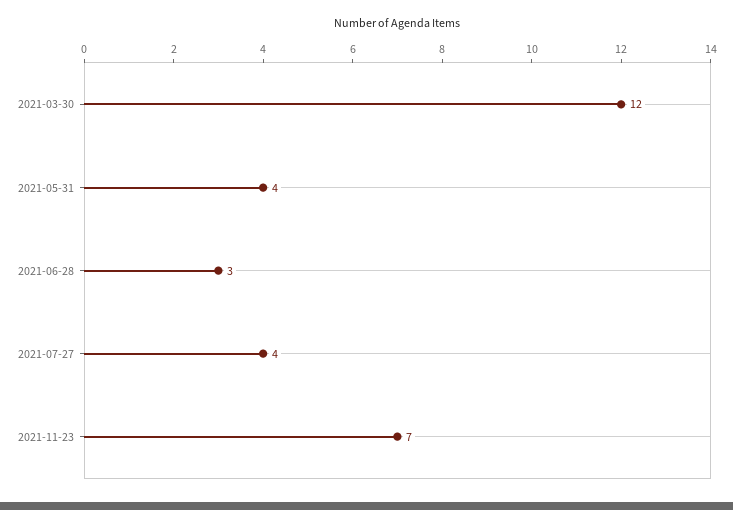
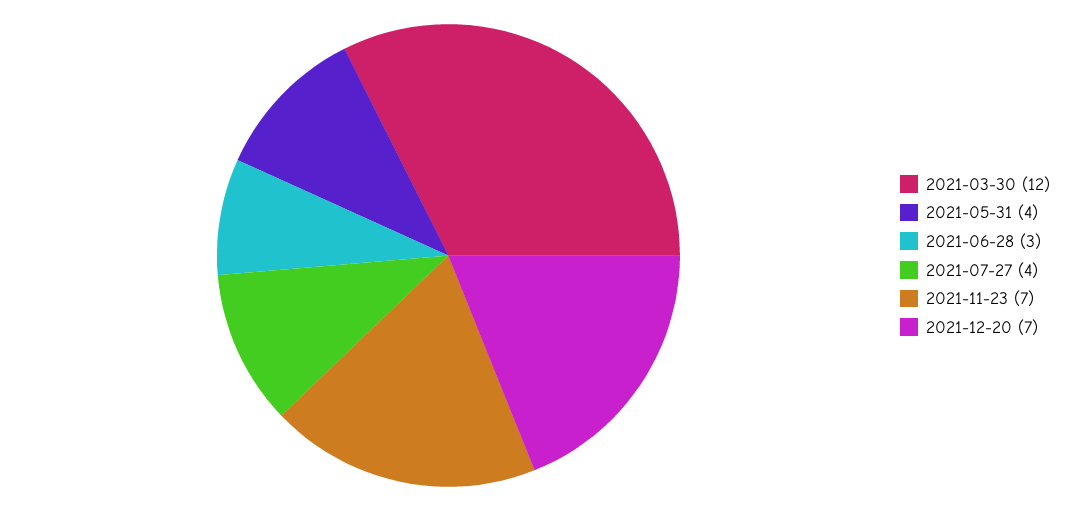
2021-12-20: none -> 7

